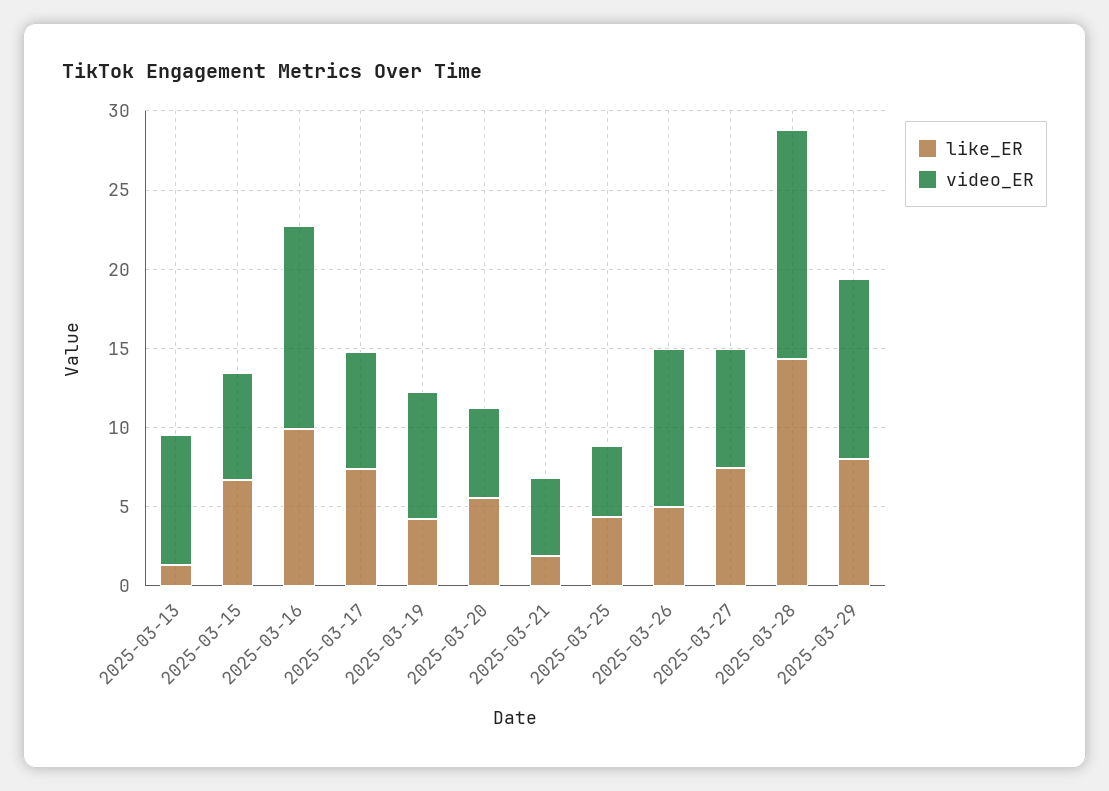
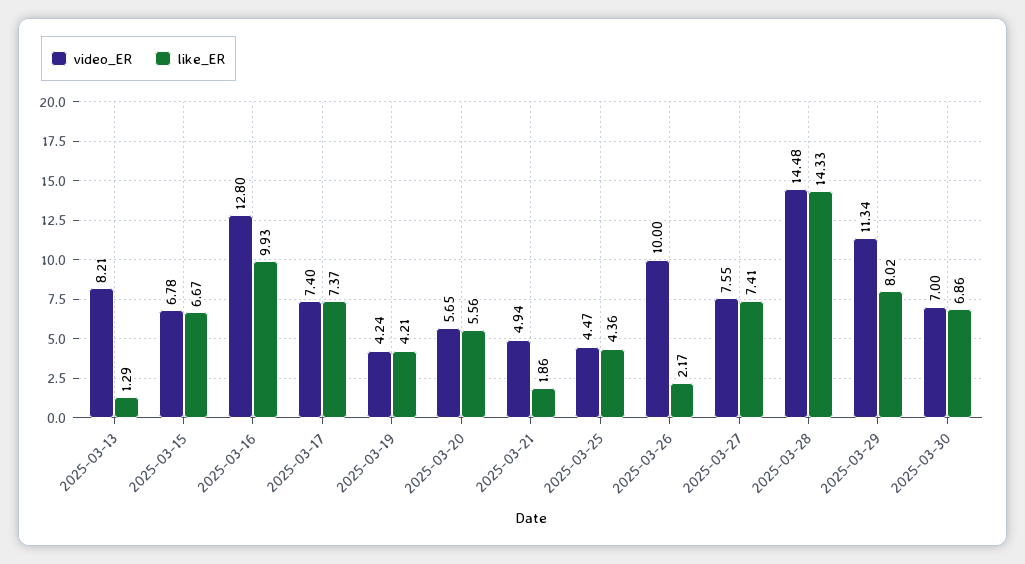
video_ER, 2025-03-19: 8 -> 4.24
like_ER, 2025-03-26: 5 -> 2.17
video_ER, 2025-03-30: none -> 7
like_ER, 2025-03-30: none -> 6.86

